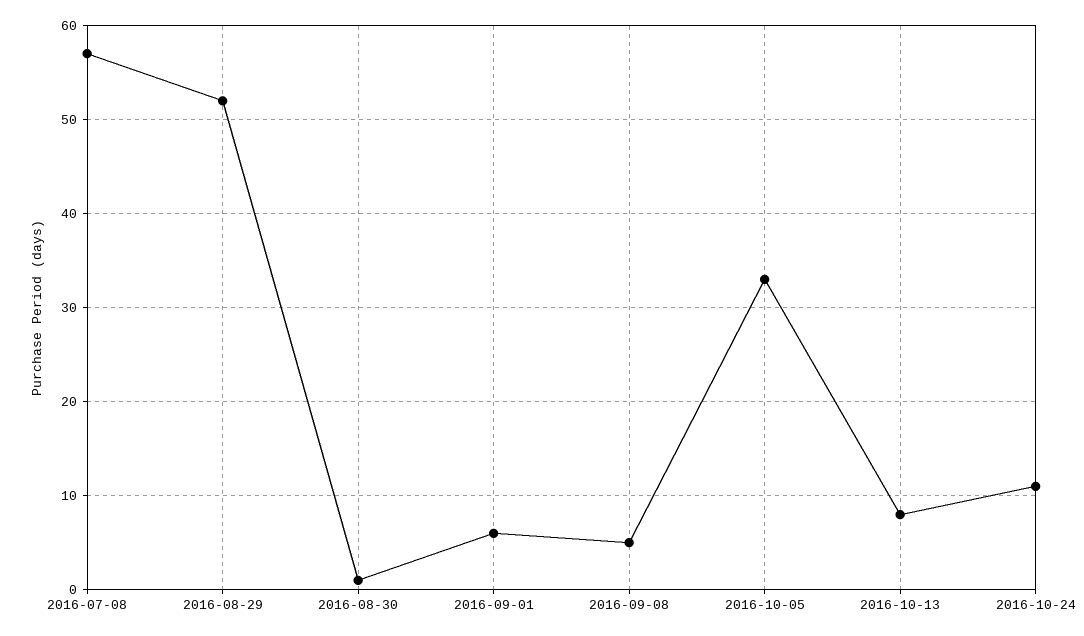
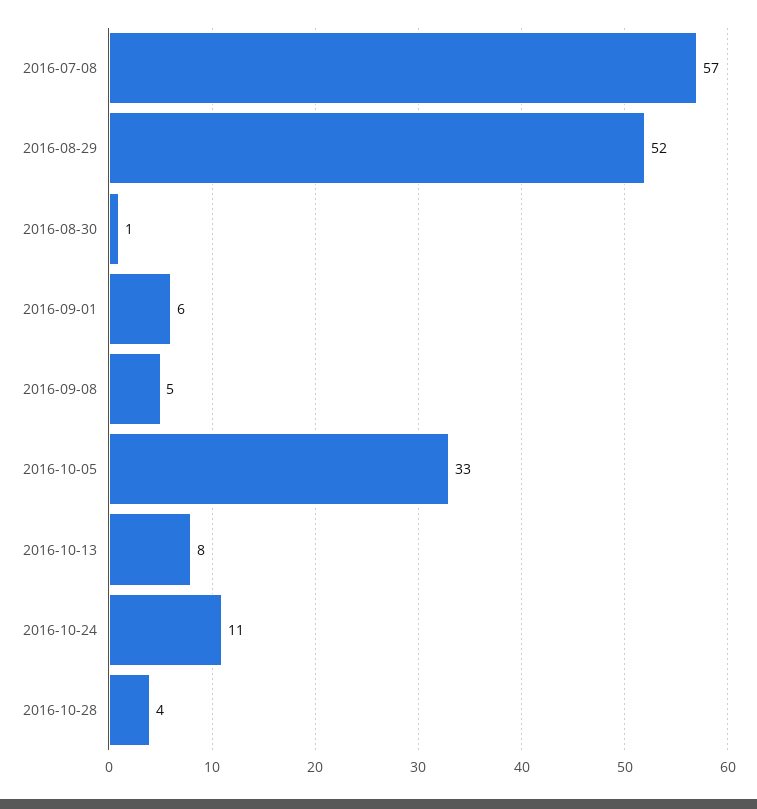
2016-10-28: none -> 4

